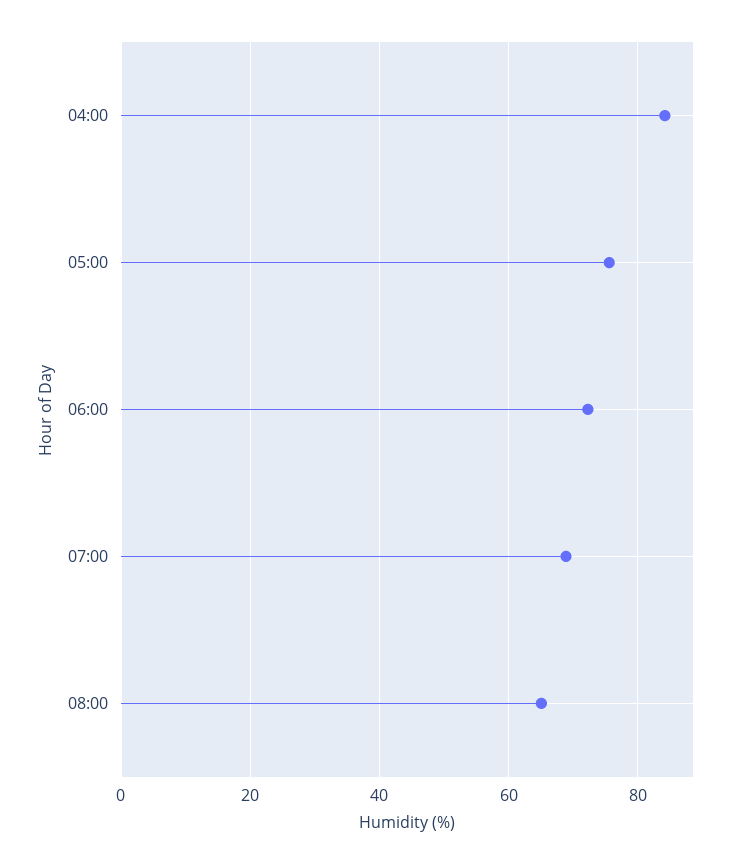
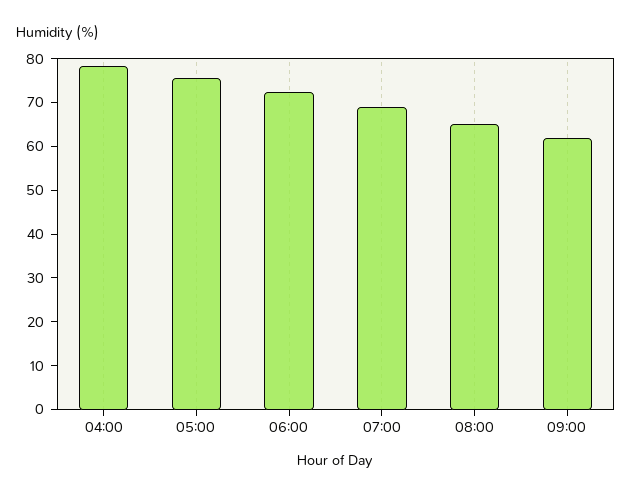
04:00: 84 -> 78
09:00: none -> 62

